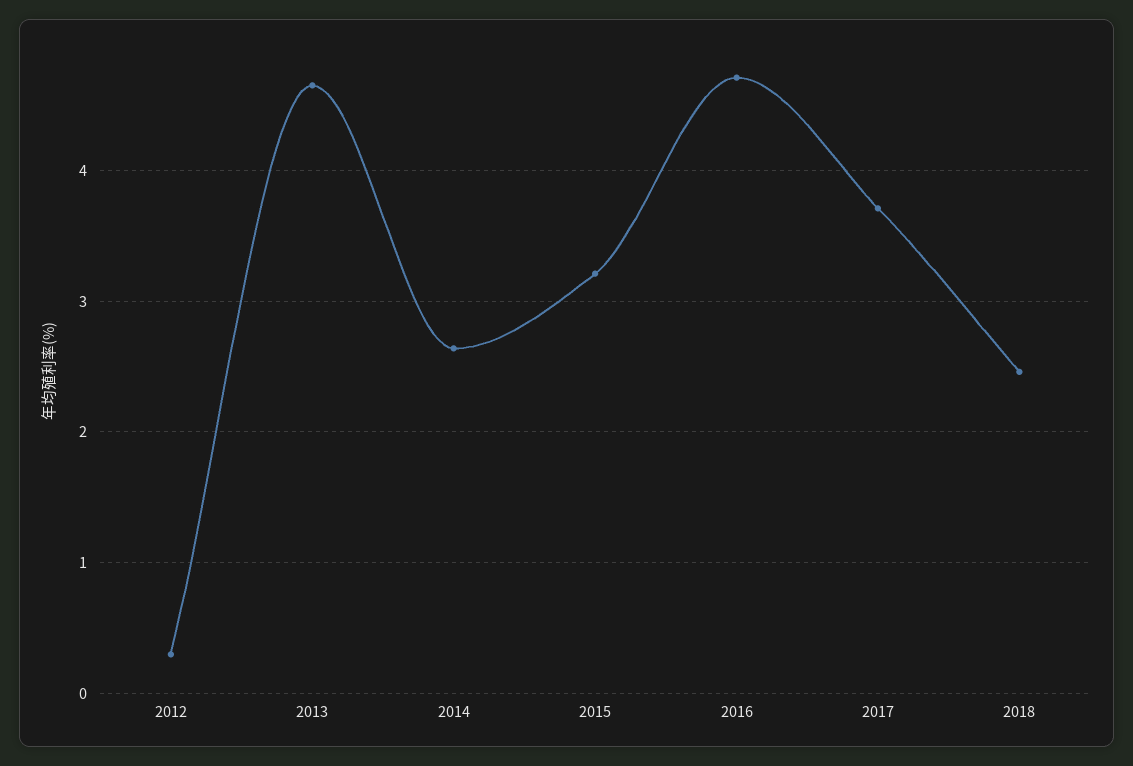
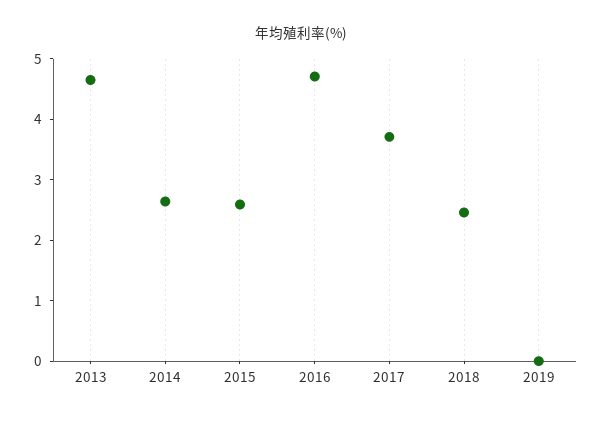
2012: 0.3 -> none
2015: 3.2 -> 2.6
2019: none -> 0

